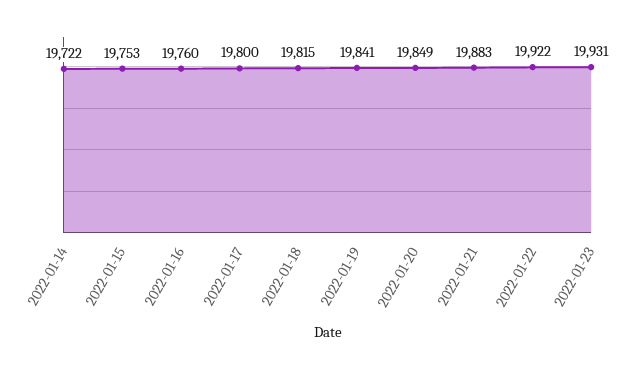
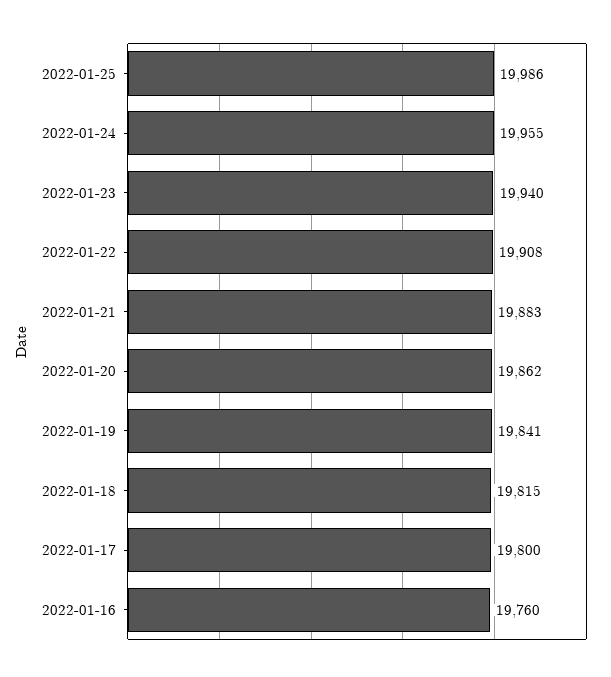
2022-01-14: 19722 -> none
2022-01-15: 19753 -> none
2022-01-20: 19849 -> 19862
2022-01-22: 19922 -> 19908
2022-01-23: 19931 -> 19940
2022-01-25: none -> 19986
2022-01-24: none -> 19955

